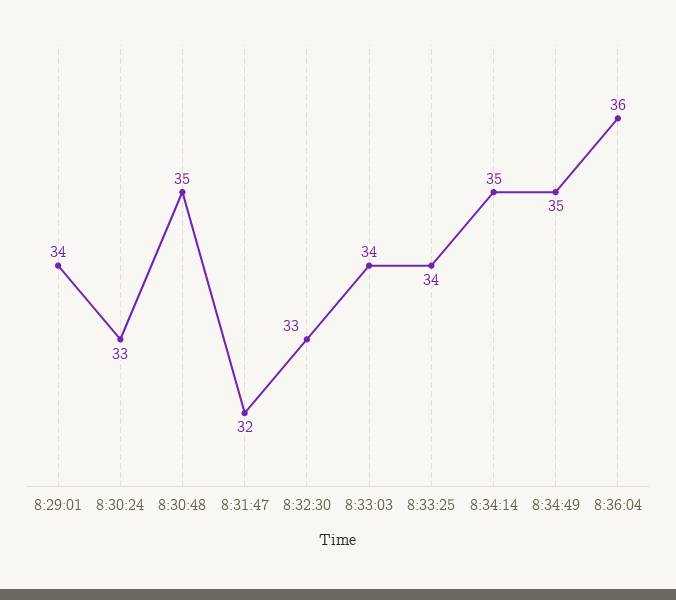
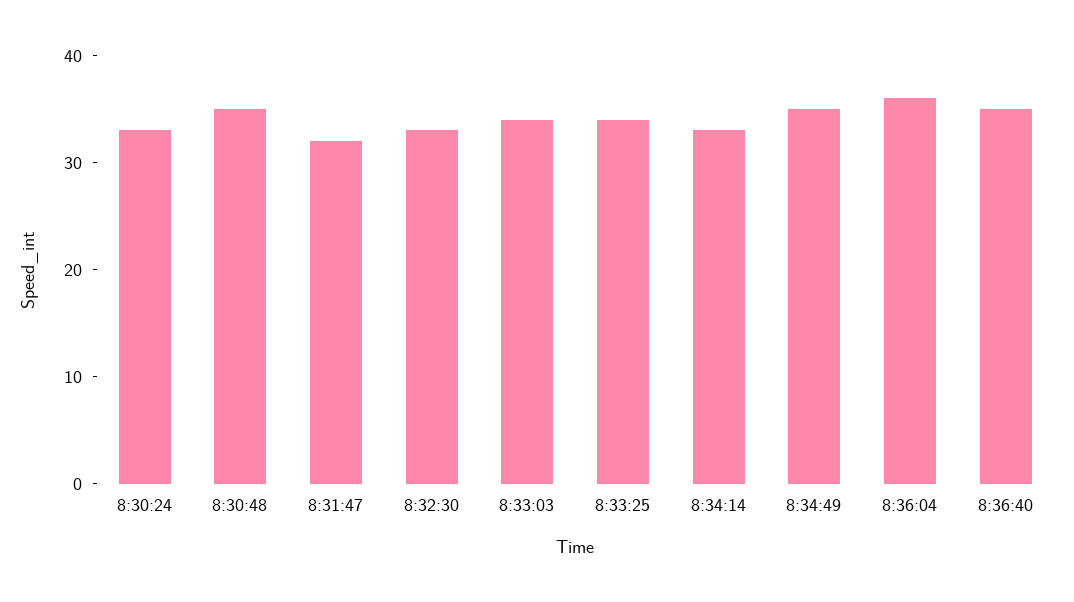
8:29:01: 34 -> none
8:34:14: 35 -> 33
8:36:40: none -> 35

